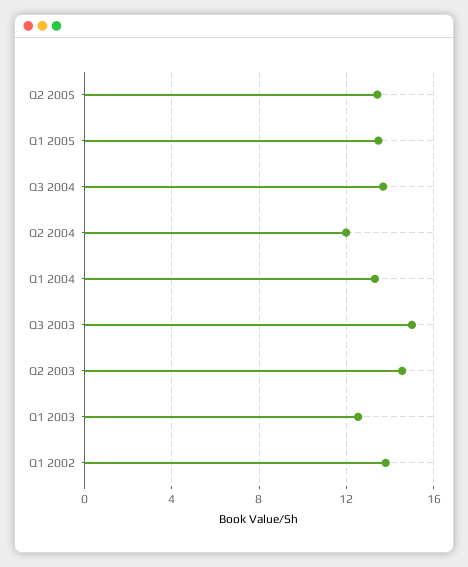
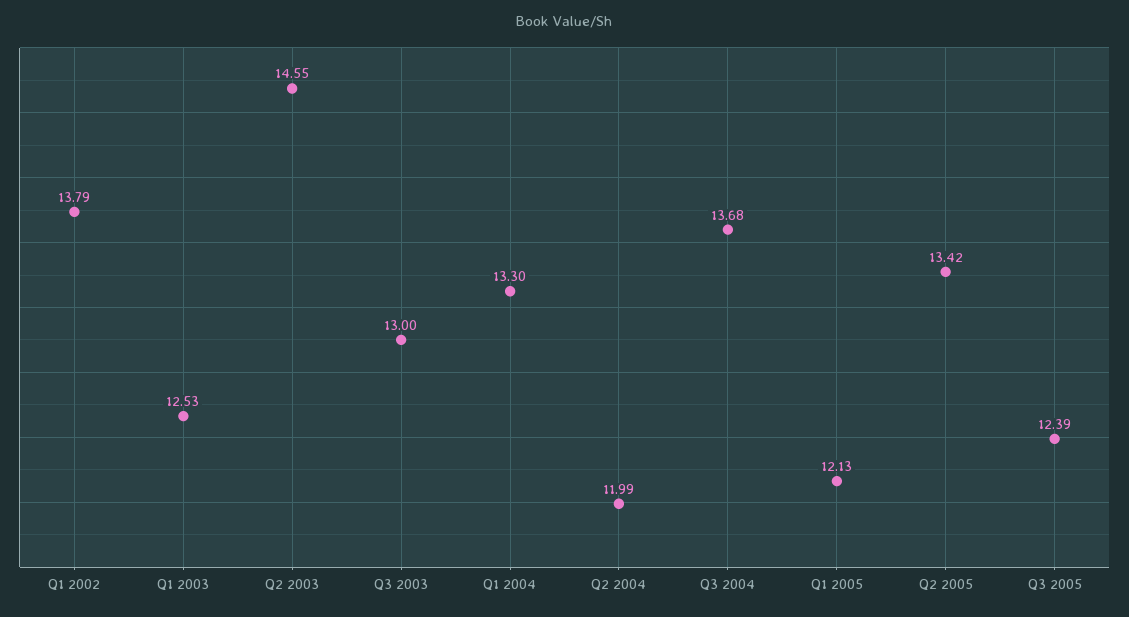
Q1 2005: 13.5 -> 12.13
Q3 2003: 15 -> 13
Q3 2005: none -> 12.39

